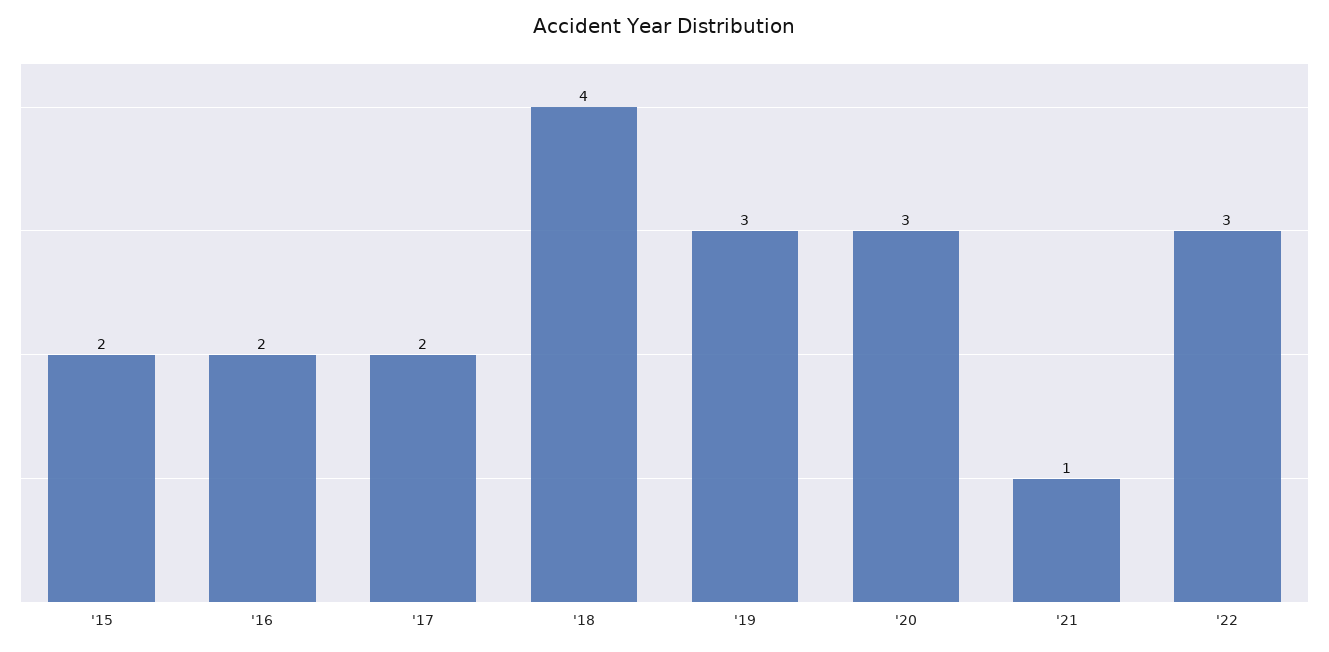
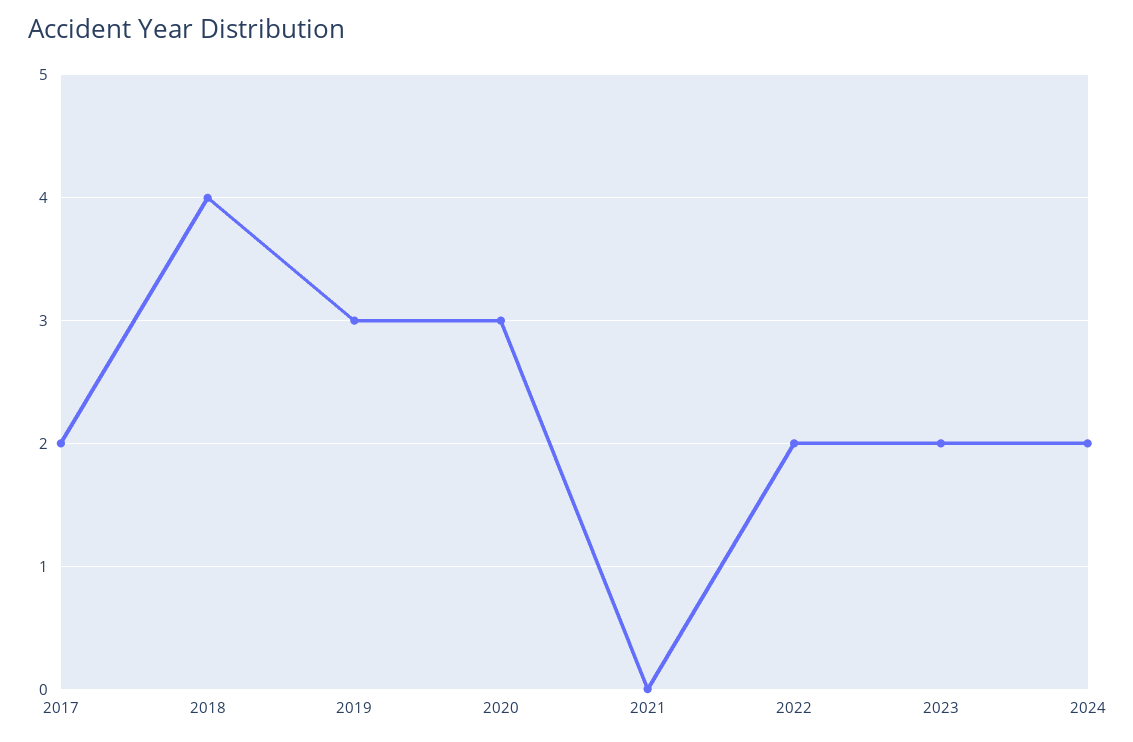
'15: 2 -> none
'16: 2 -> none
'21: 1 -> 0
'22: 3 -> 2
2023: none -> 2
2024: none -> 2

